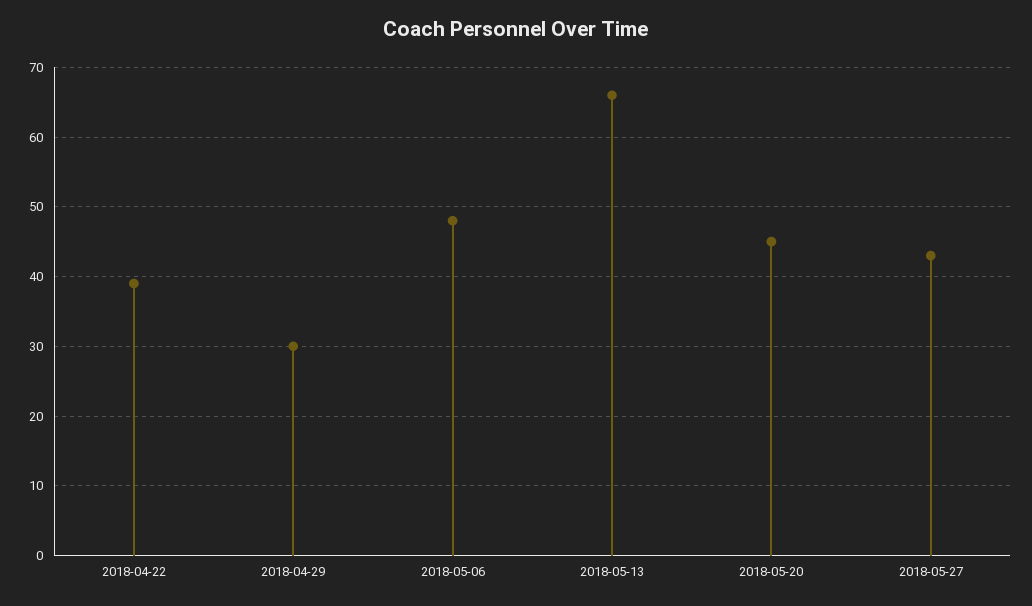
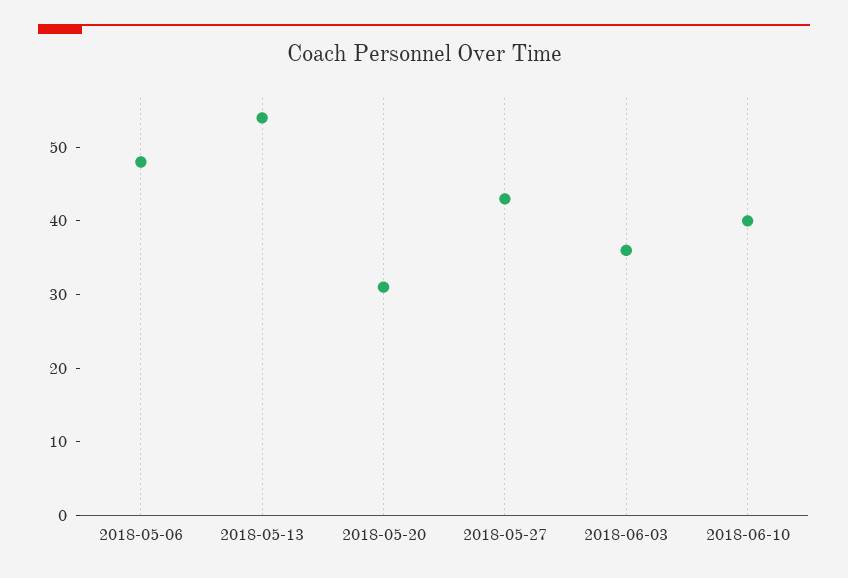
2018-04-22: 39 -> none
2018-04-29: 30 -> none
2018-05-13: 66 -> 55
2018-05-20: 45 -> 30
2018-06-03: none -> 35
2018-06-10: none -> 40

